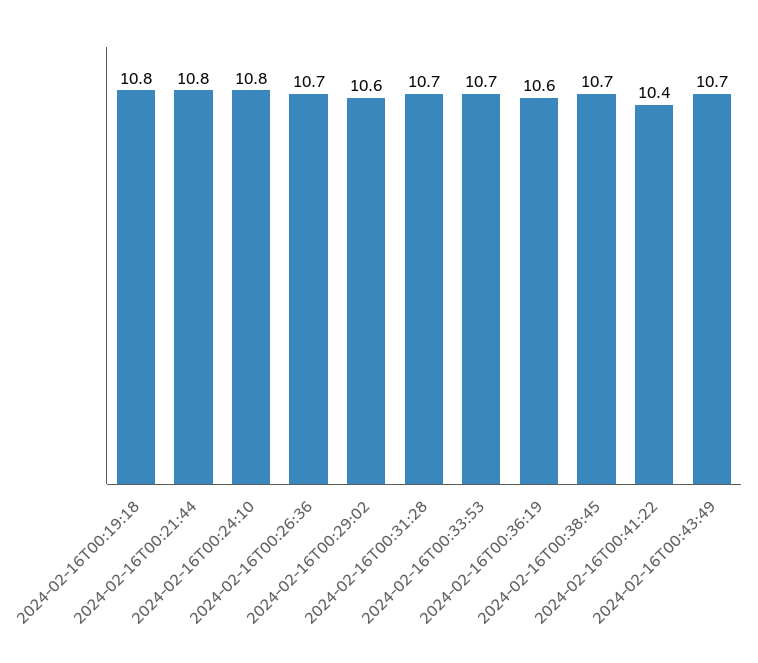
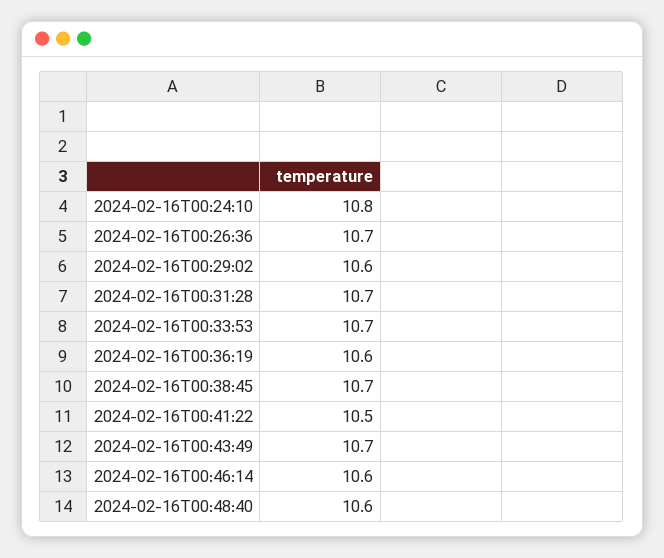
2024-02-16T00:19:18: 10.8 -> none
2024-02-16T00:21:44: 10.8 -> none
2024-02-16T00:41:22: 10.4 -> 10.5
2024-02-16T00:46:14: none -> 10.6
2024-02-16T00:48:40: none -> 10.6

